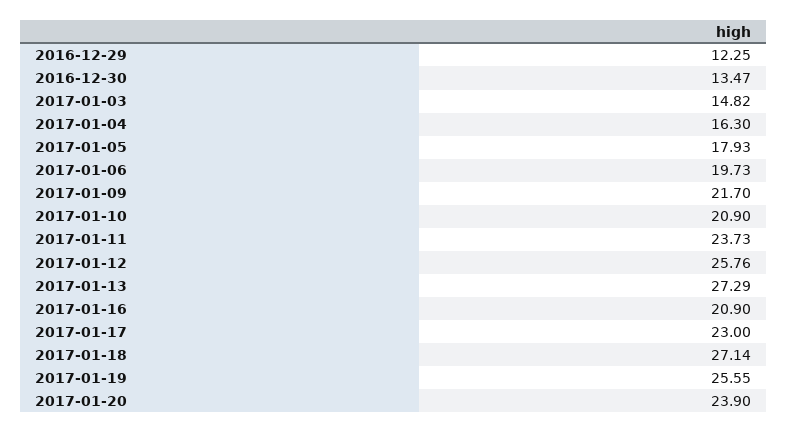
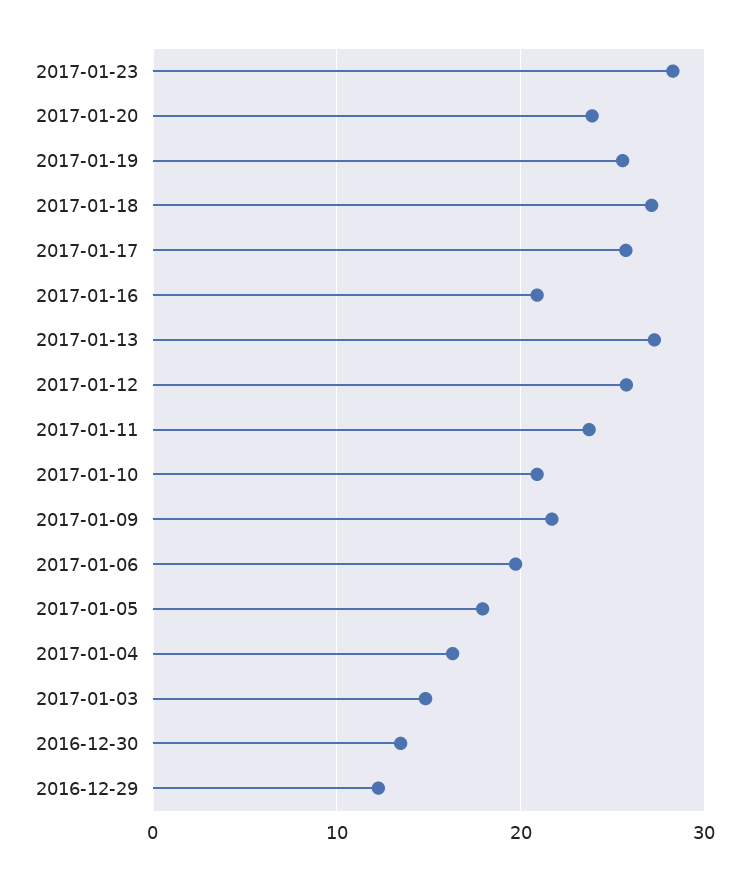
2017-01-17: 23 -> 26
2017-01-23: none -> 28

